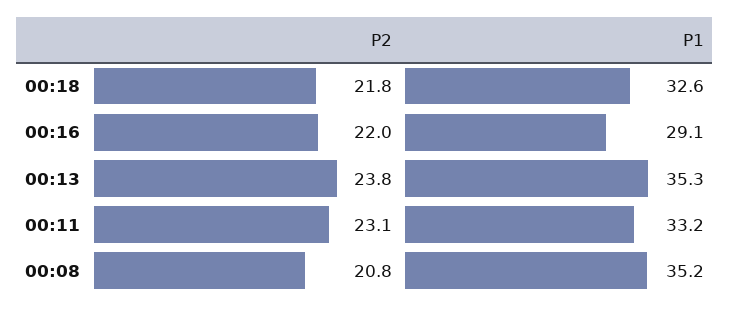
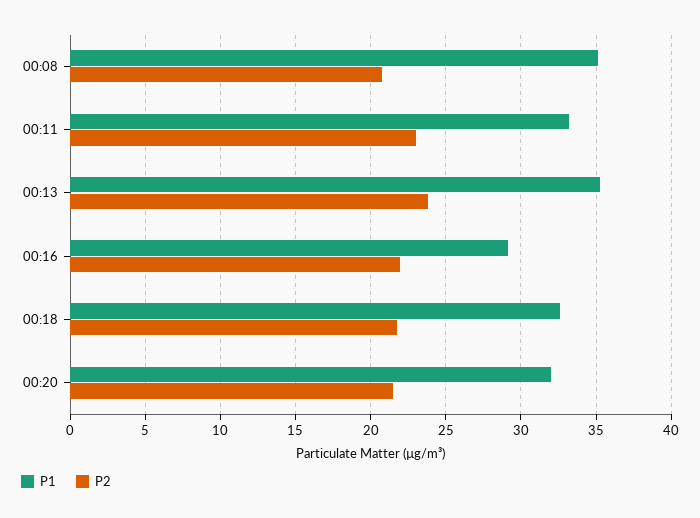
P1, 00:20: none -> 32
P2, 00:20: none -> 21.5

